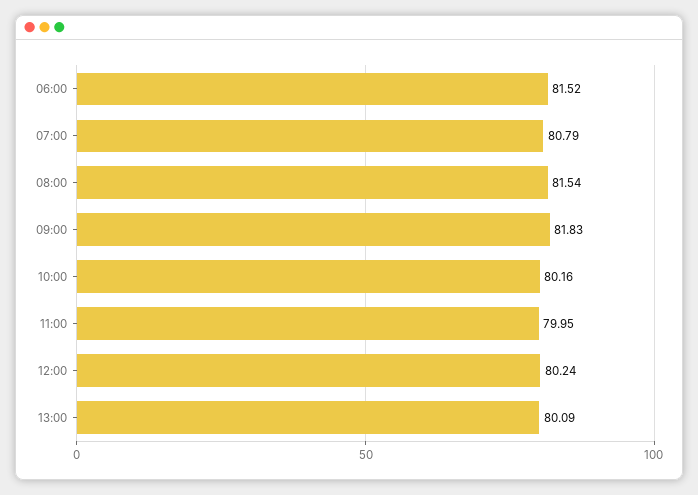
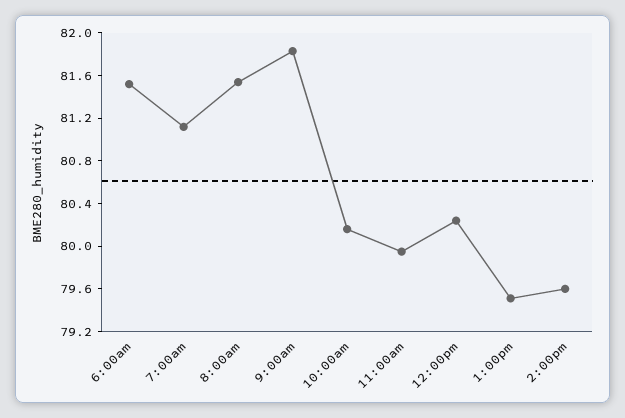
07:00: 80.79 -> 81.1
13:00: 80.09 -> 79.5
2:00pm: none -> 79.6

